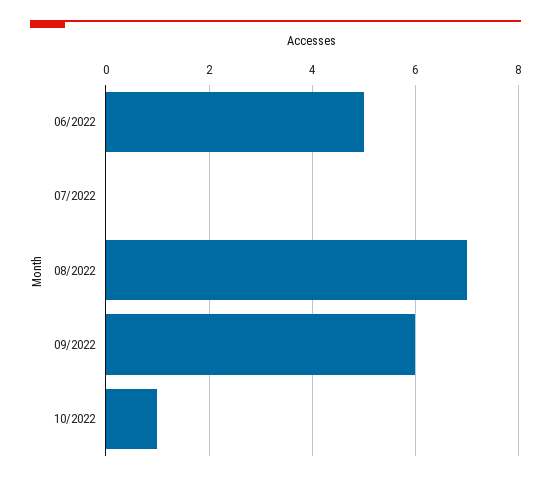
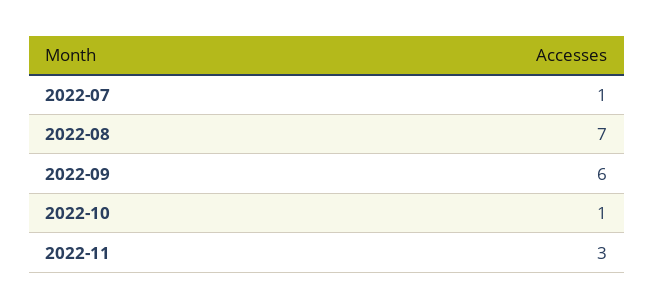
06/2022: 5 -> none
07/2022: 0 -> 1
2022-11: none -> 3

